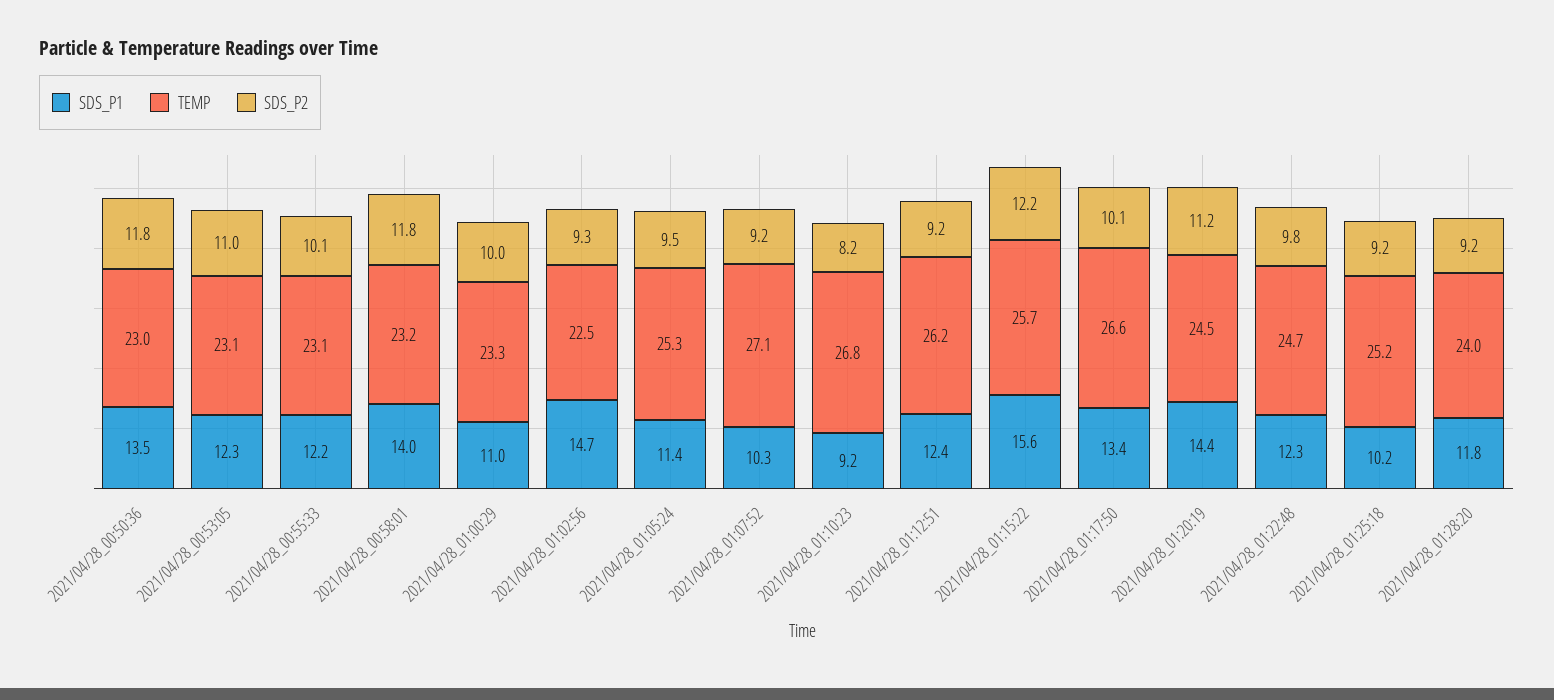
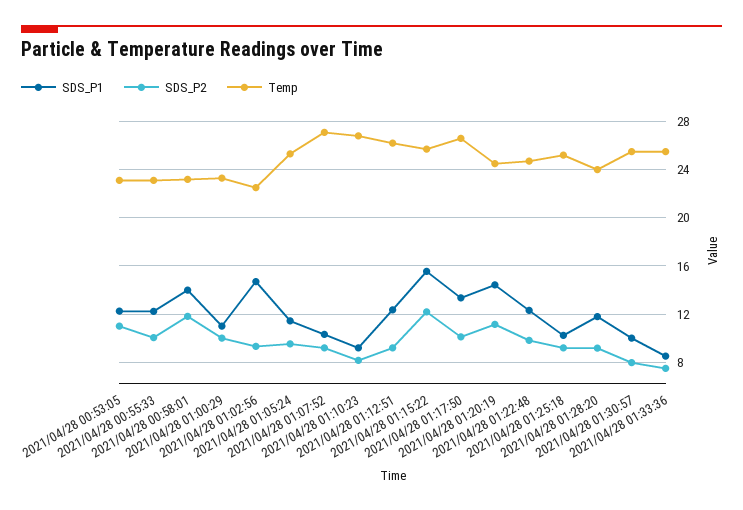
SDS_P1, 2021/04/28_00:50:36: 13.5 -> none
TEMP, 2021/04/28_00:50:36: 23 -> none
SDS_P2, 2021/04/28_00:50:36: 11.8 -> none
SDS_P1, 2021/04/28 01:30:57: none -> 10
SDS_P2, 2021/04/28 01:30:57: none -> 8
TEMP, 2021/04/28 01:30:57: none -> 25.5
SDS_P1, 2021/04/28 01:33:36: none -> 8.5
SDS_P2, 2021/04/28 01:33:36: none -> 7.5
TEMP, 2021/04/28 01:33:36: none -> 25.5

